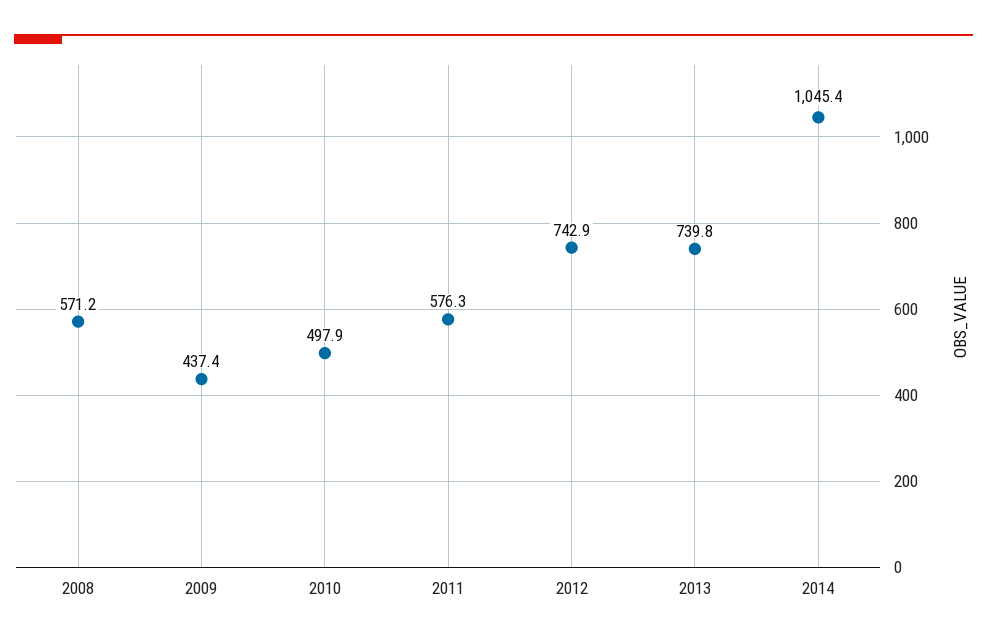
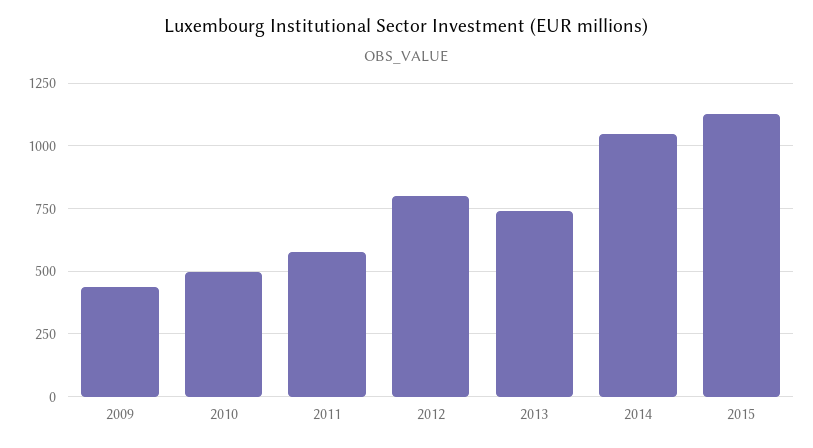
2008: 571.2 -> none
2012: 742.9 -> 800
2015: none -> 1125

